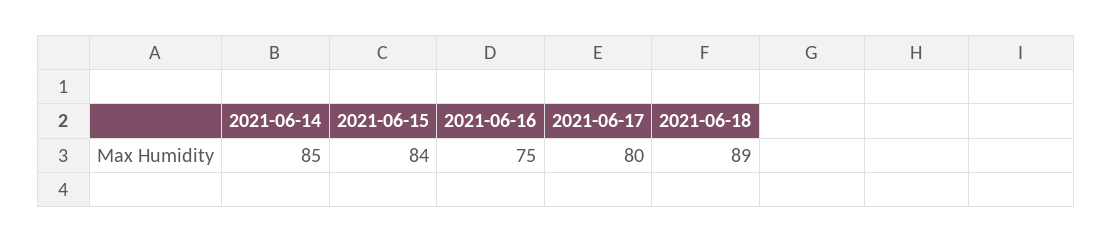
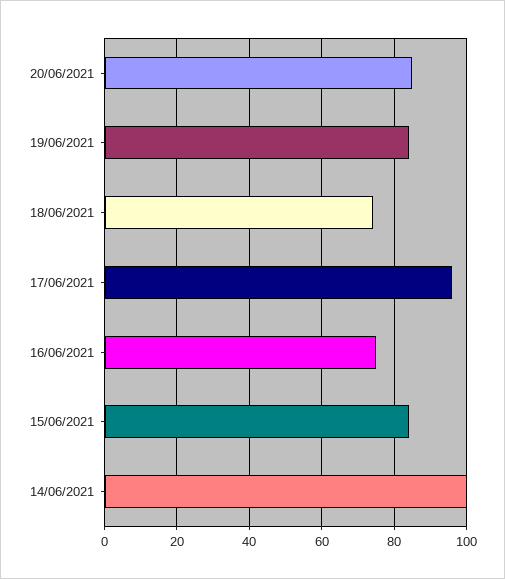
2021-06-14: 85 -> 100
2021-06-17: 80 -> 95
2021-06-18: 89 -> 75
20/06/2021: none -> 85
19/06/2021: none -> 85

